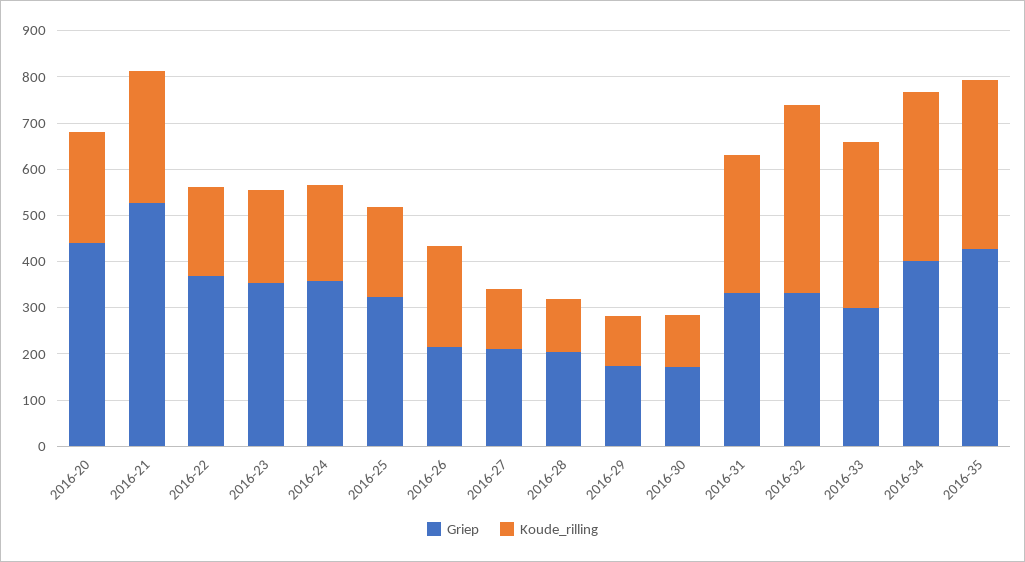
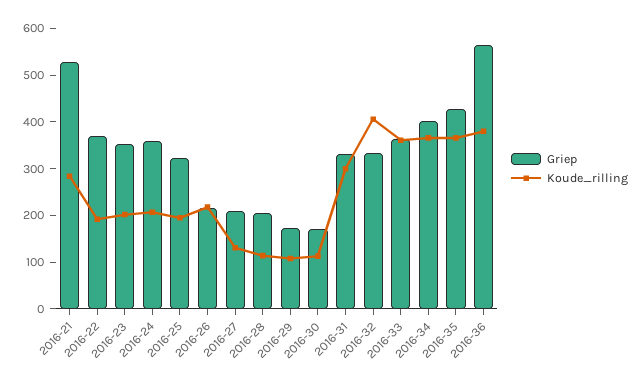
Griep, 2016-20: 440 -> none
Koude_rilling, 2016-20: 240 -> none
Griep, 2016-33: 300 -> 360
Griep, 2016-36: none -> 560
Koude_rilling, 2016-36: none -> 380

